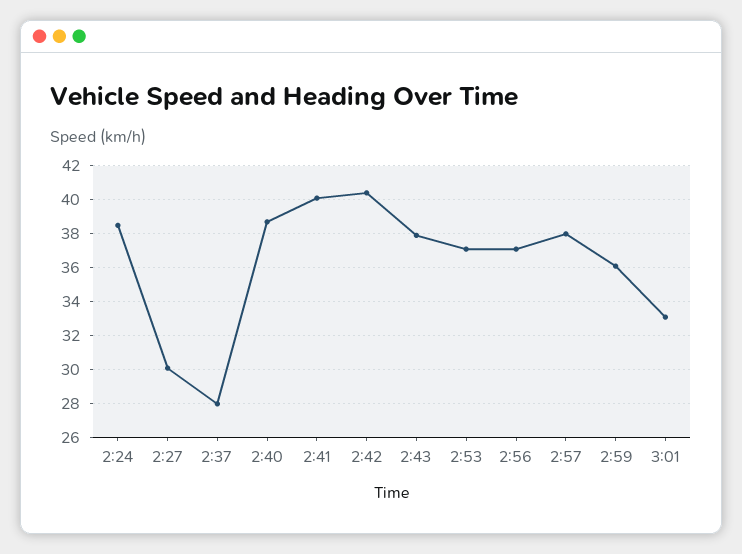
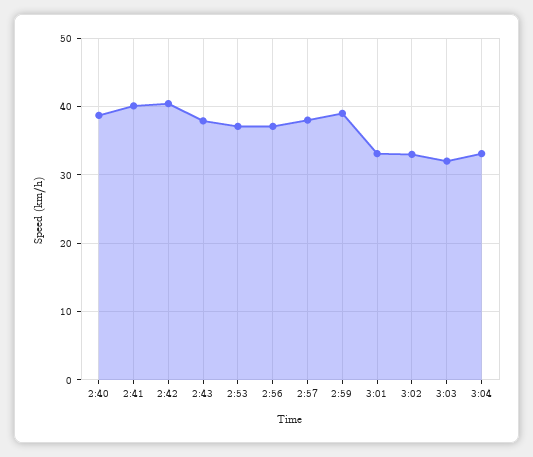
2:24: 38.5 -> none
2:27: 30 -> none
2:37: 28 -> none
2:59: 36 -> 39
3:02: none -> 33
3:03: none -> 32
3:04: none -> 33

